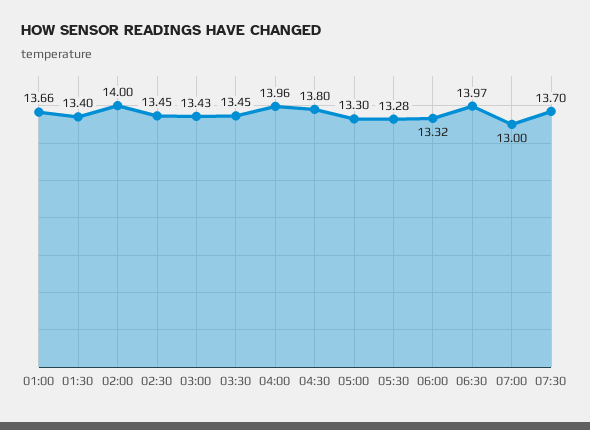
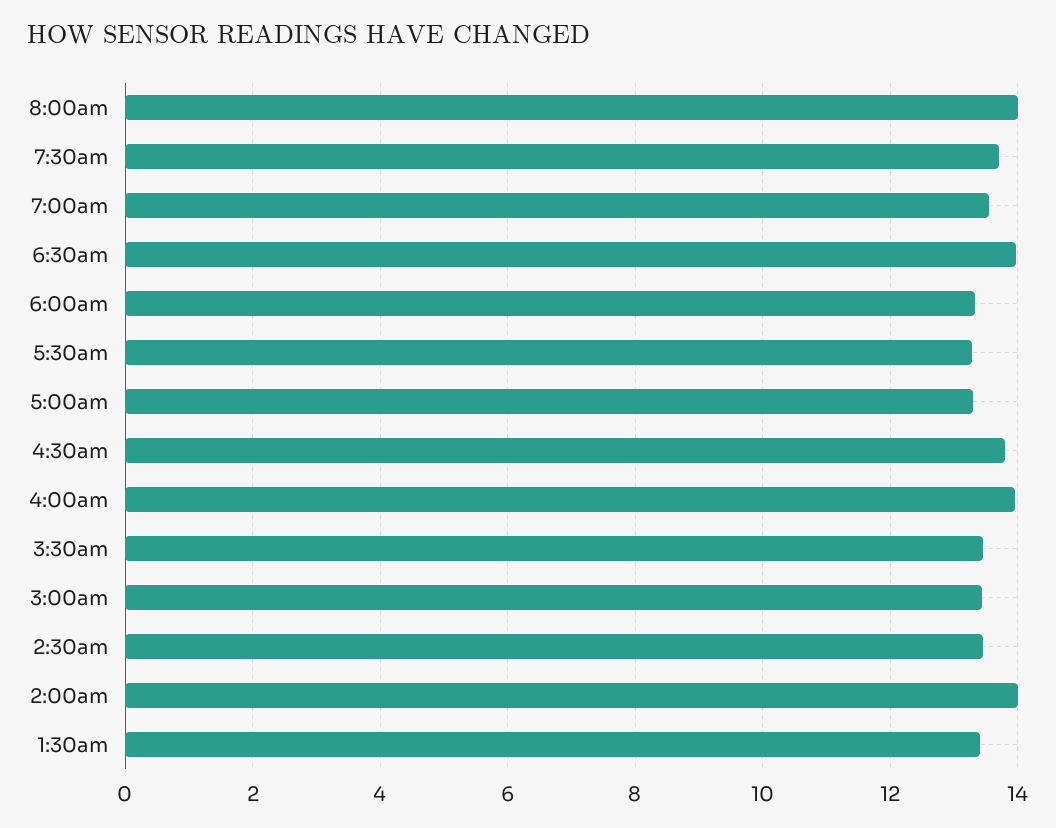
01:00: 13.66 -> none
07:00: 13 -> 13.6
8:00am: none -> 14

